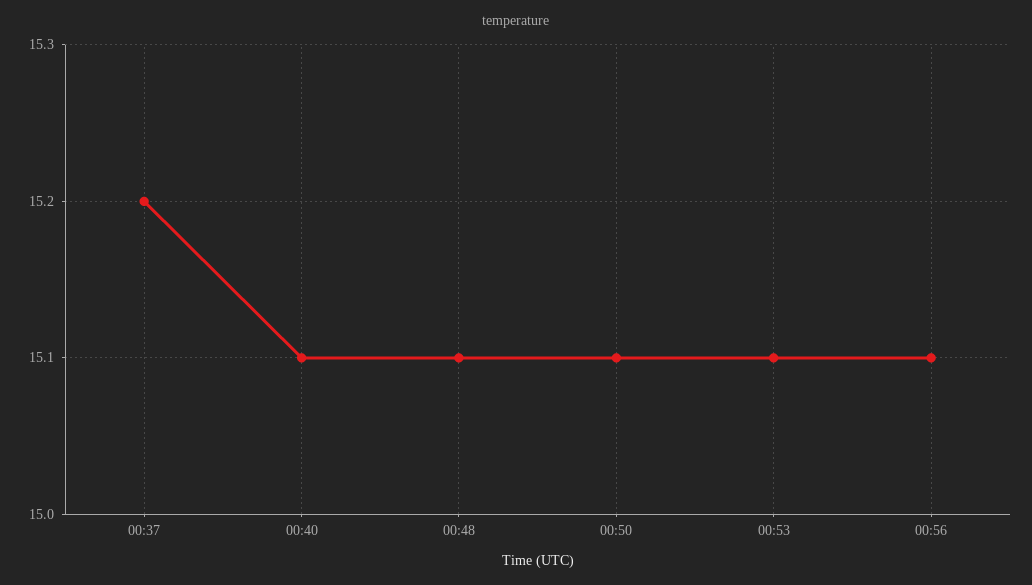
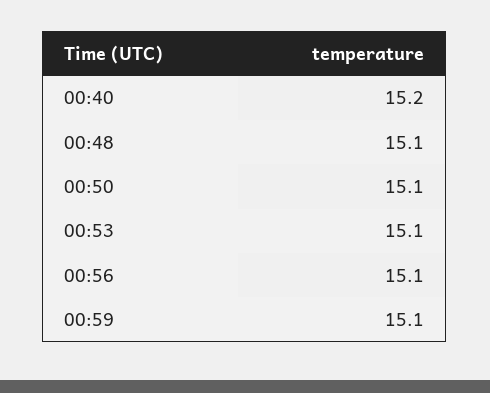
00:37: 15.2 -> none
00:40: 15.1 -> 15.2
00:59: none -> 15.1

